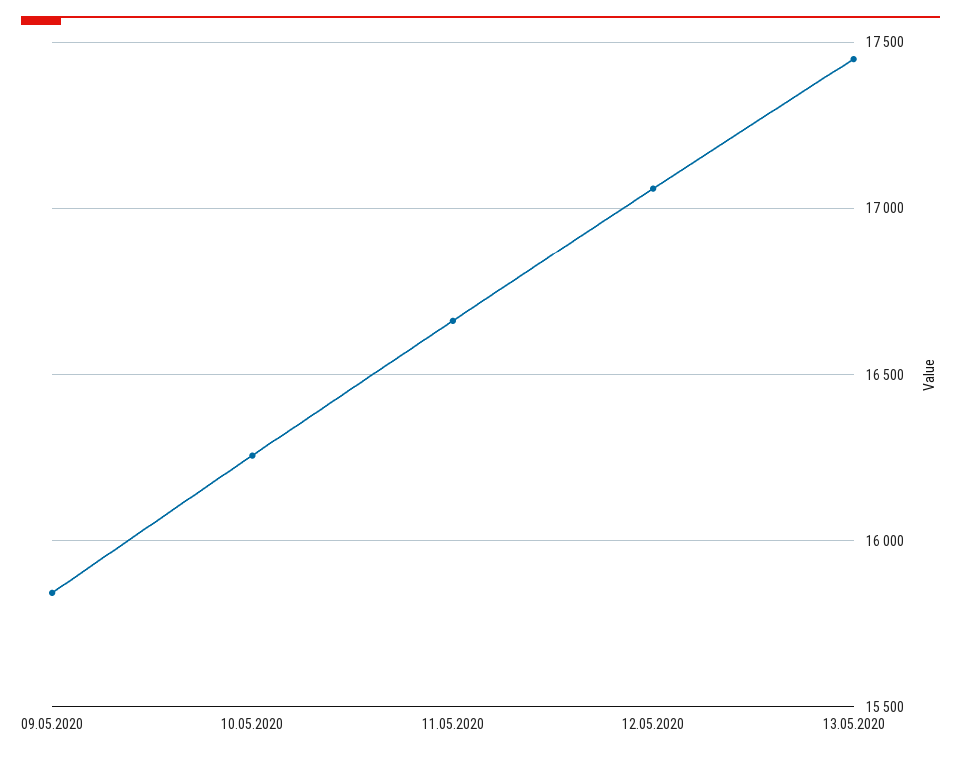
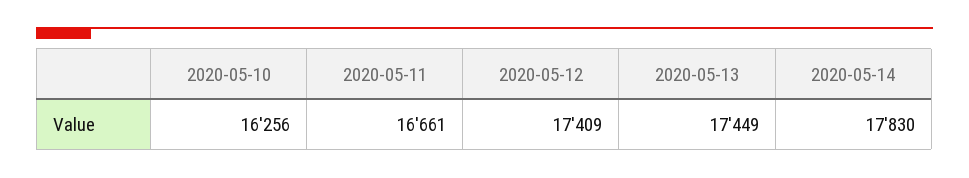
09.05.2020: 15850 -> none
12.05.2020: 17050 -> 17409
2020-05-14: none -> 17830

